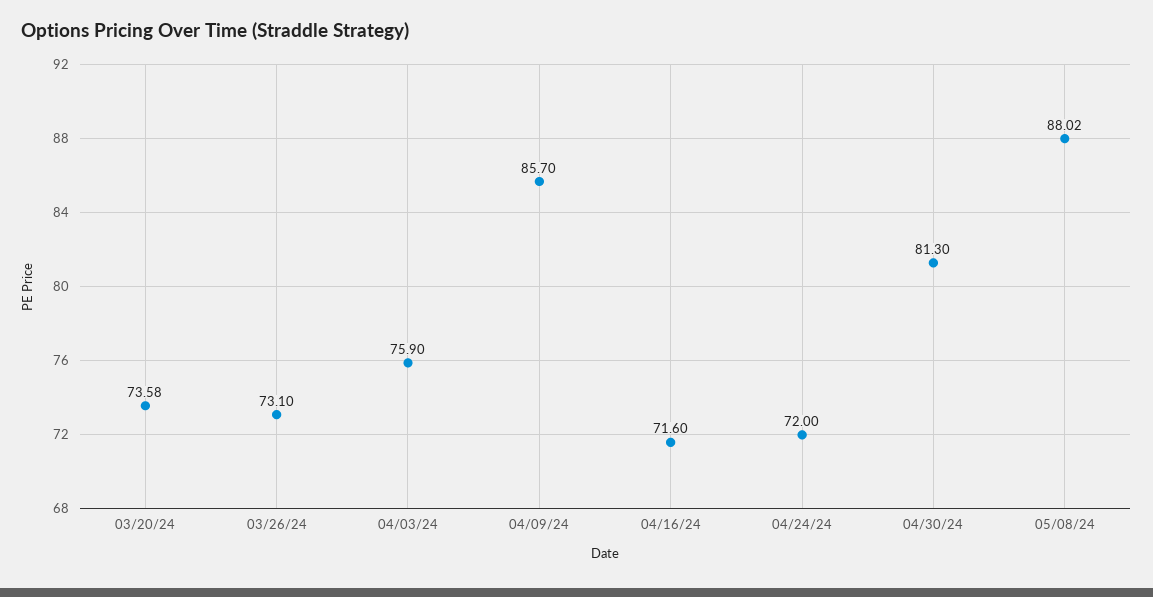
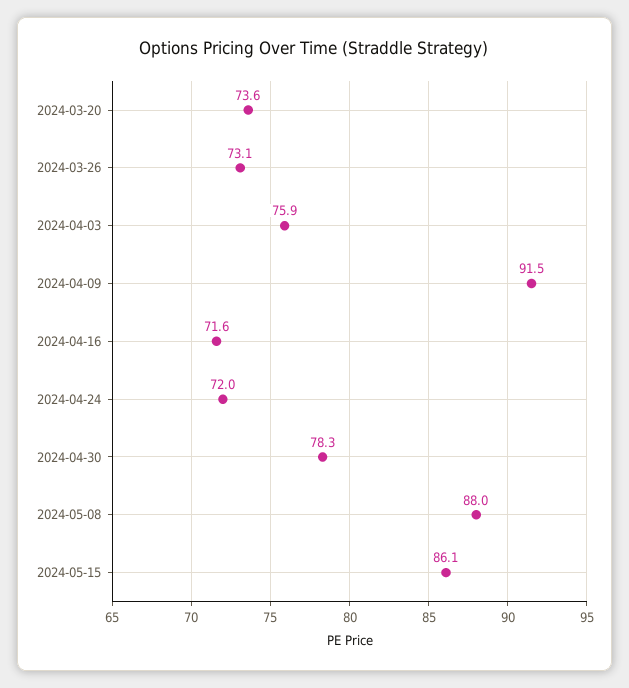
04/09/24: 85.7 -> 91.5
04/30/24: 81.3 -> 78.3
2024-05-15: none -> 86.1

